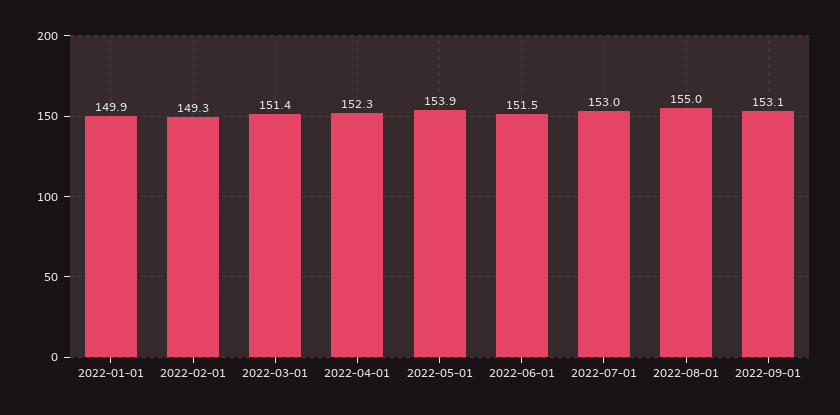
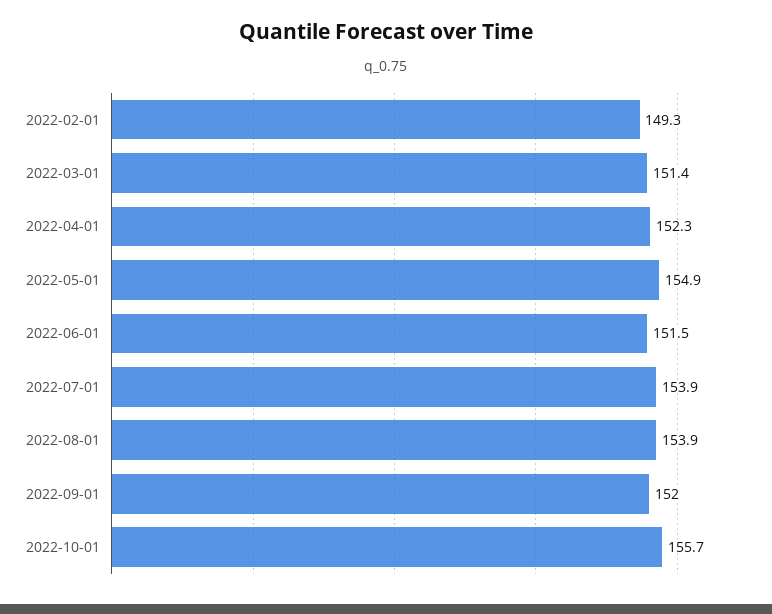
2022-01-01: 149.9 -> none
2022-05-01: 153.9 -> 154.9
2022-07-01: 153 -> 153.9
2022-08-01: 155 -> 153.9
2022-09-01: 153.1 -> 152
2022-10-01: none -> 155.7

